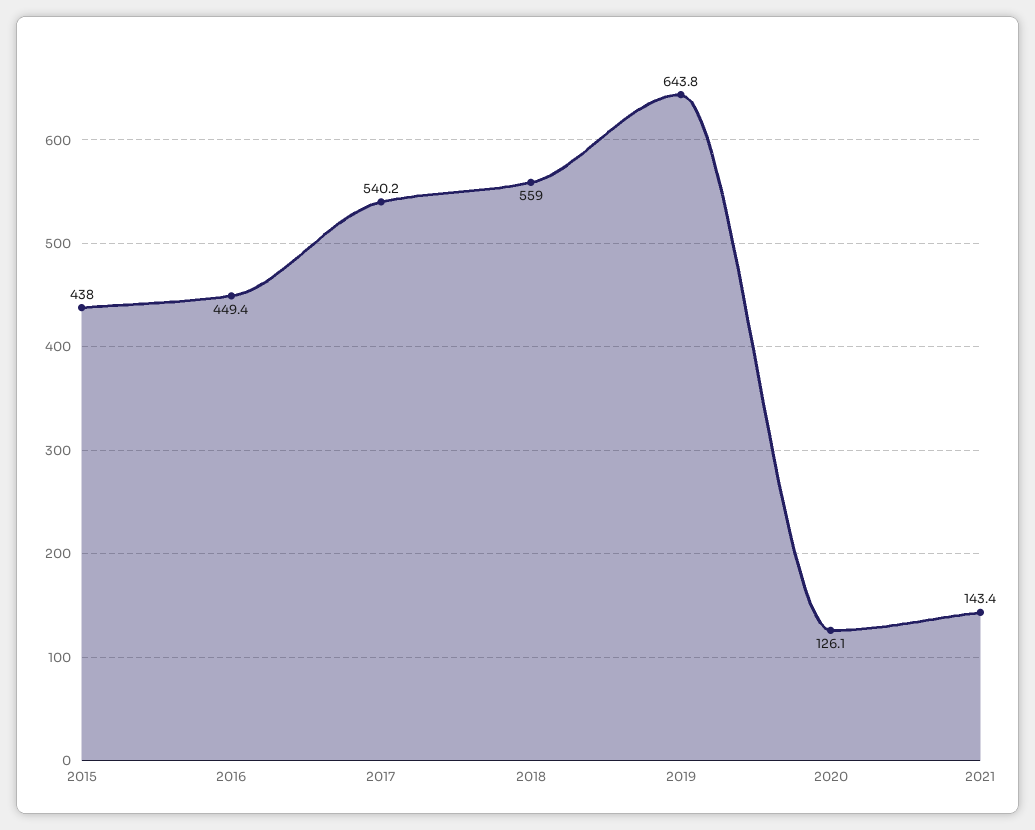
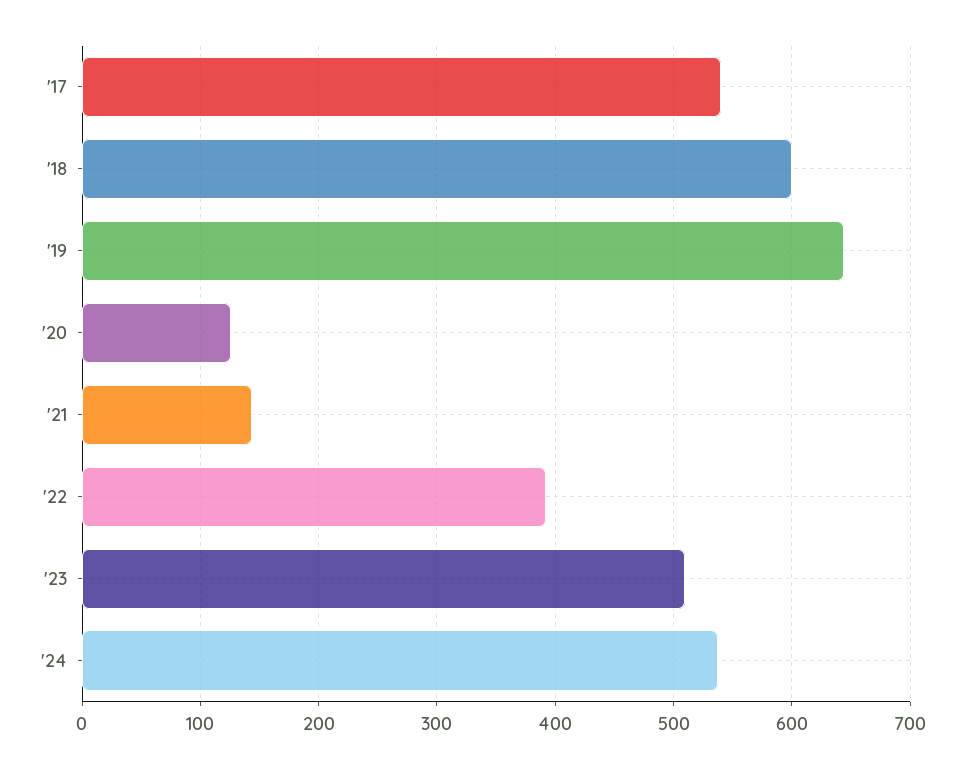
2015: 438 -> none
2016: 449.4 -> none
2018: 559 -> 600
'22: none -> 390
'23: none -> 510
'24: none -> 540

